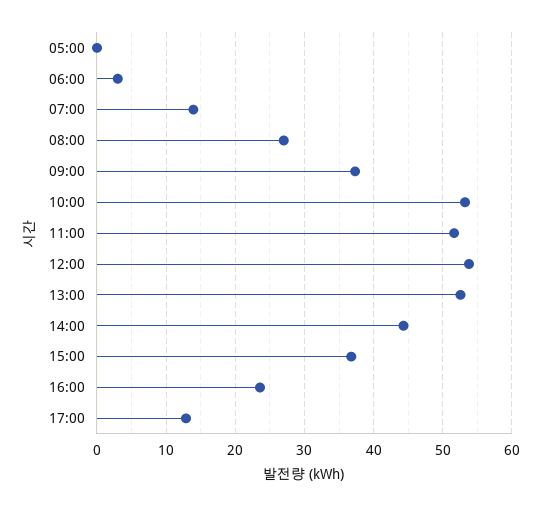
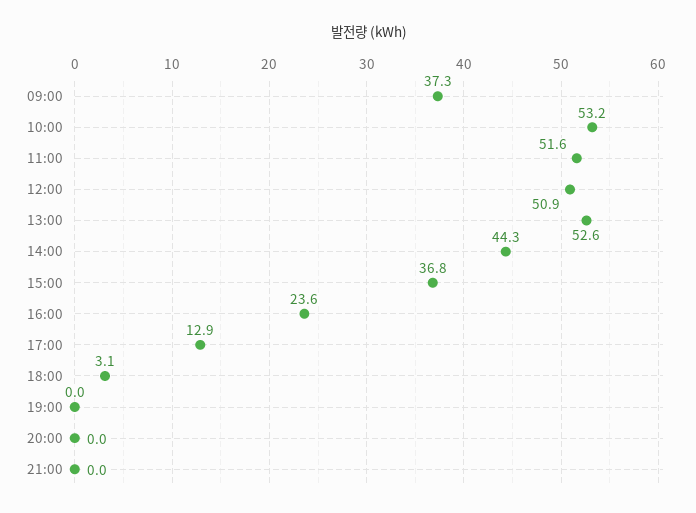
05:00: 0 -> none
06:00: 3 -> none
07:00: 14 -> none
08:00: 27 -> none
12:00: 54 -> 50.9
18:00: none -> 3.1
19:00: none -> 0
20:00: none -> 0
21:00: none -> 0

